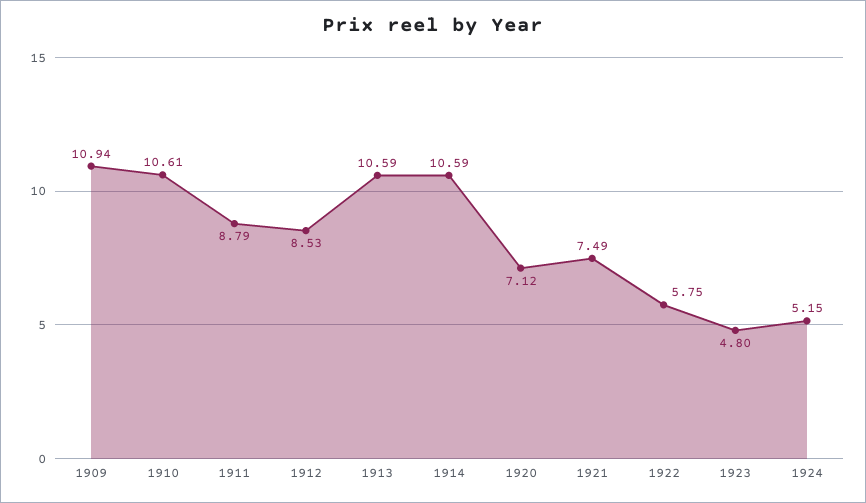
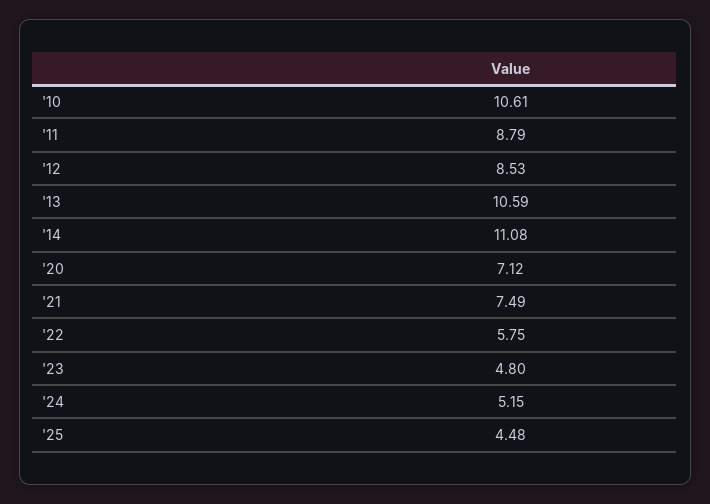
1909: 10.94 -> none
1914: 10.59 -> 11.08
'25: none -> 4.48

